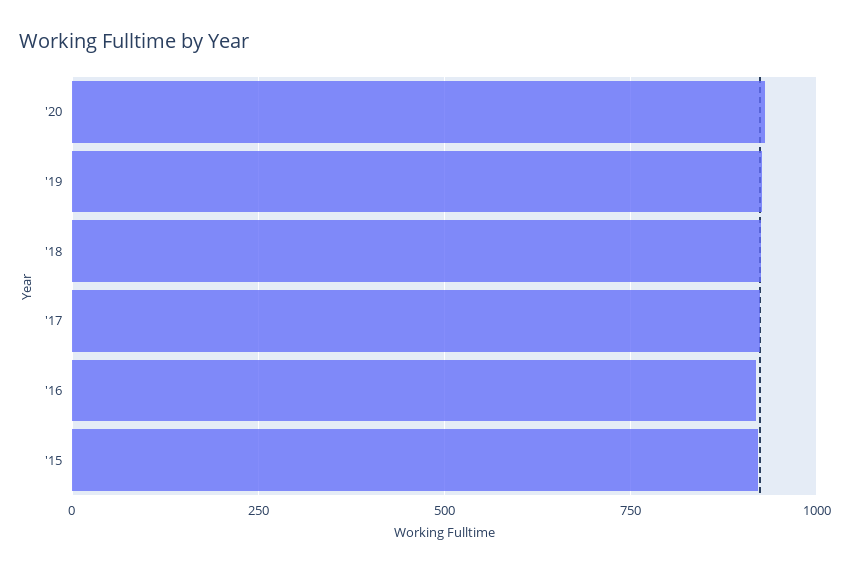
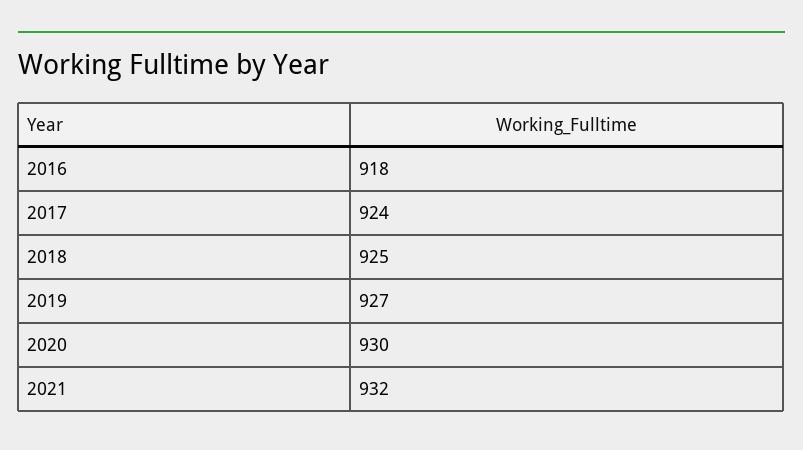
'15: 925 -> none
2021: none -> 932

